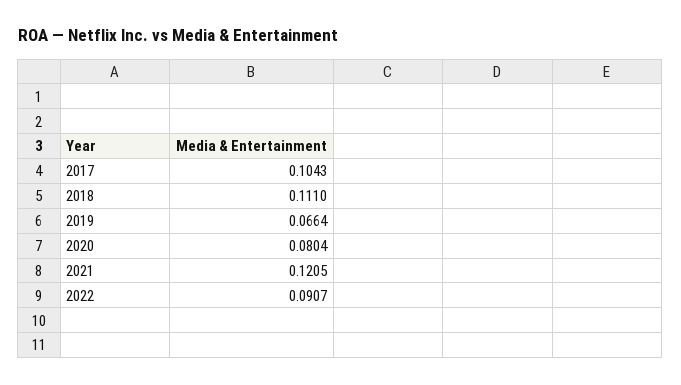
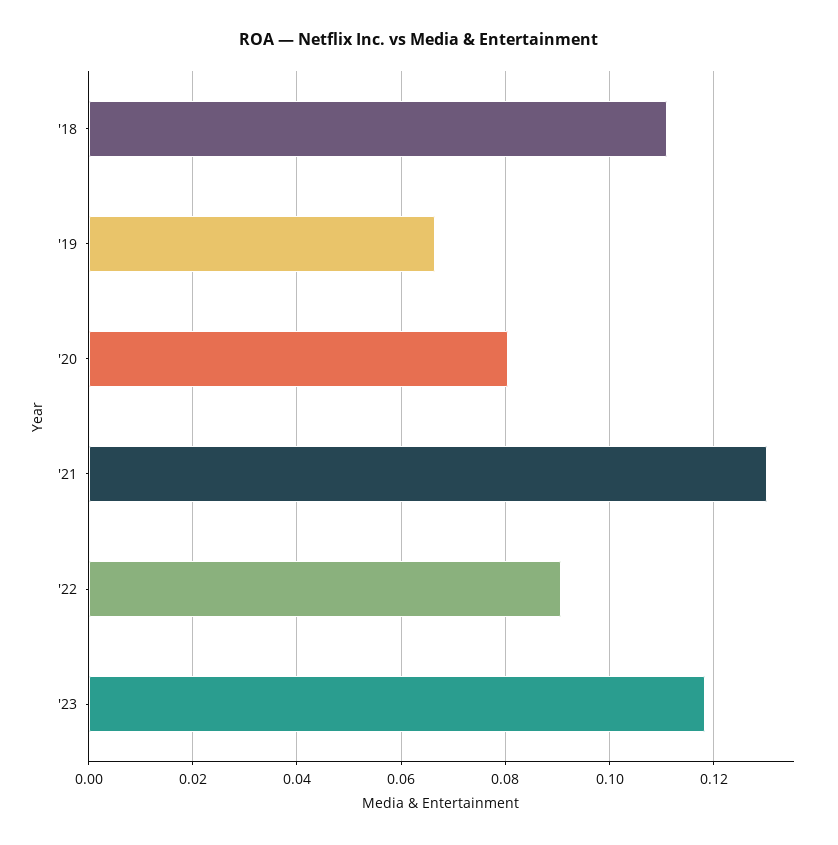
2017: 0.1043 -> none
2021: 0.1205 -> 0.13
'23: none -> 0.118

